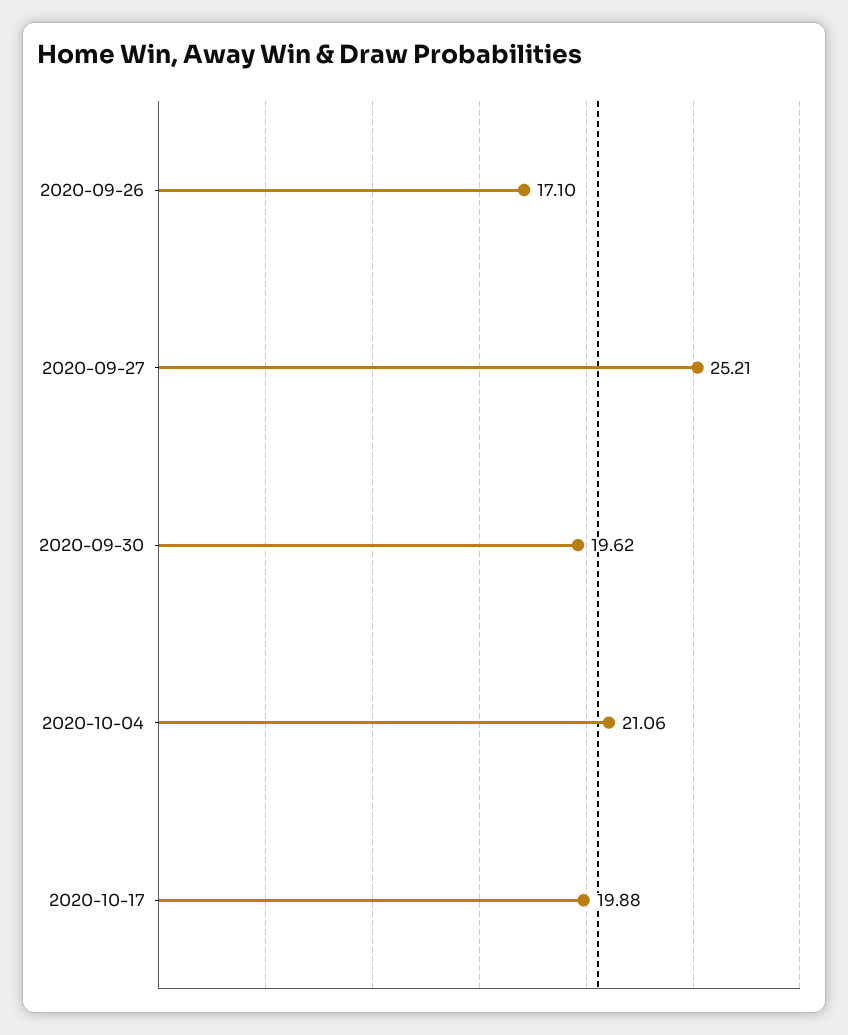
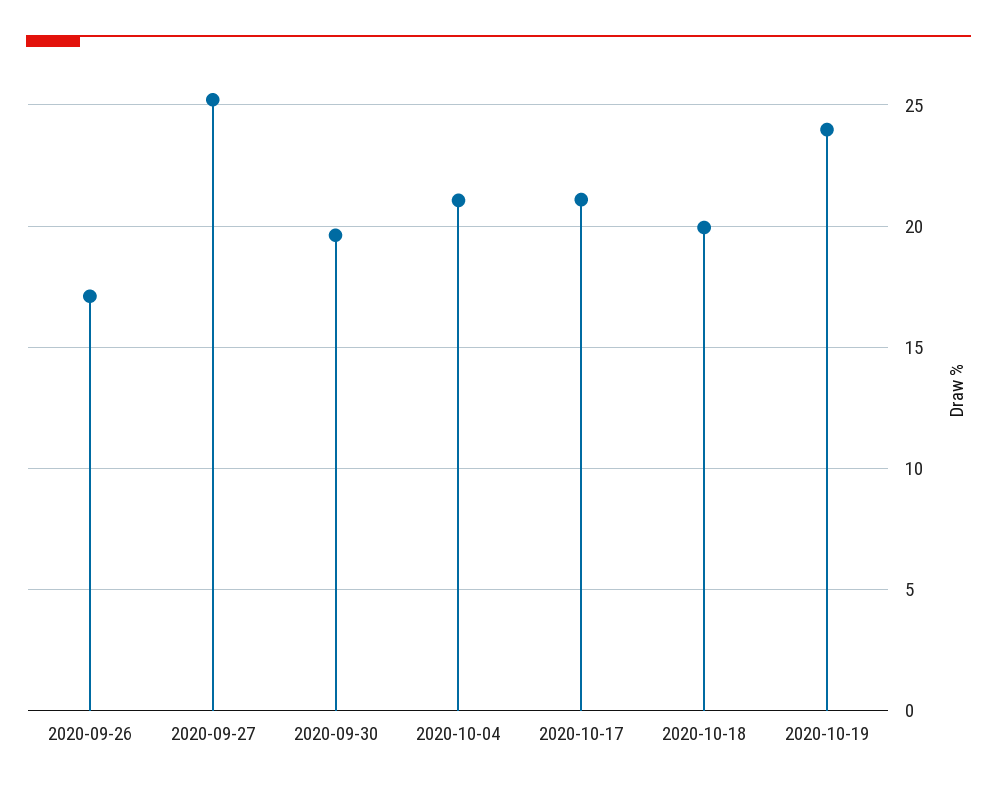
2020-10-17: 19.88 -> 21
2020-10-18: none -> 20
2020-10-19: none -> 24

